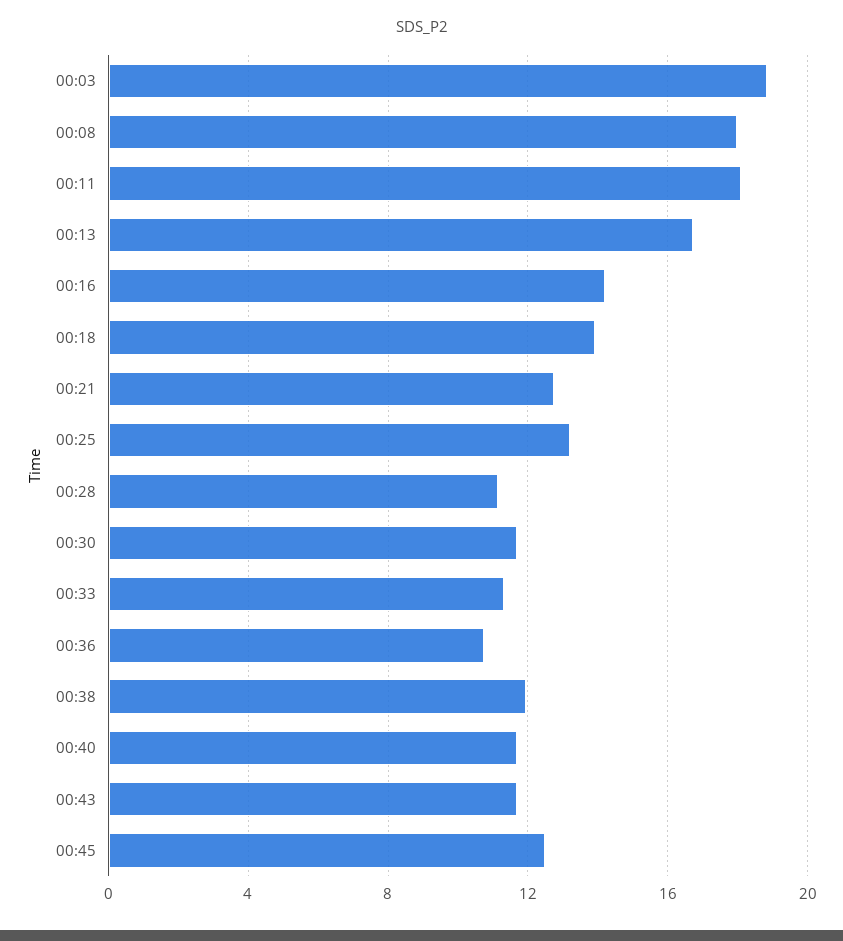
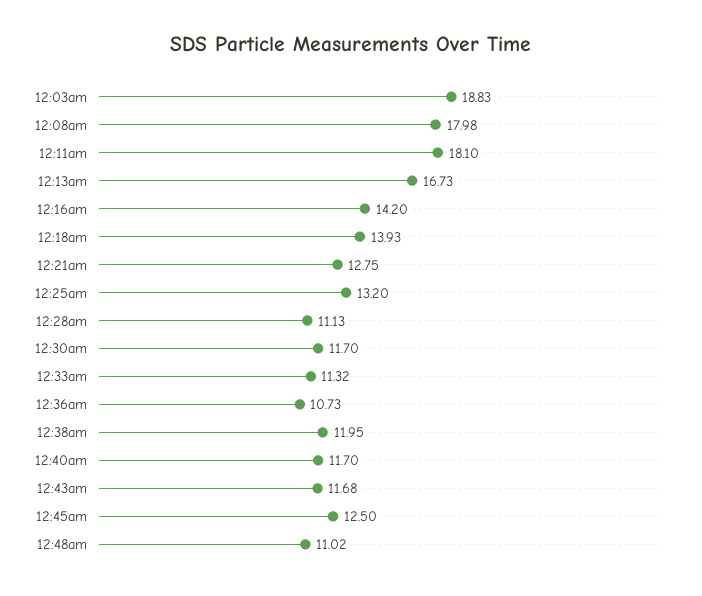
12:48am: none -> 11.02

